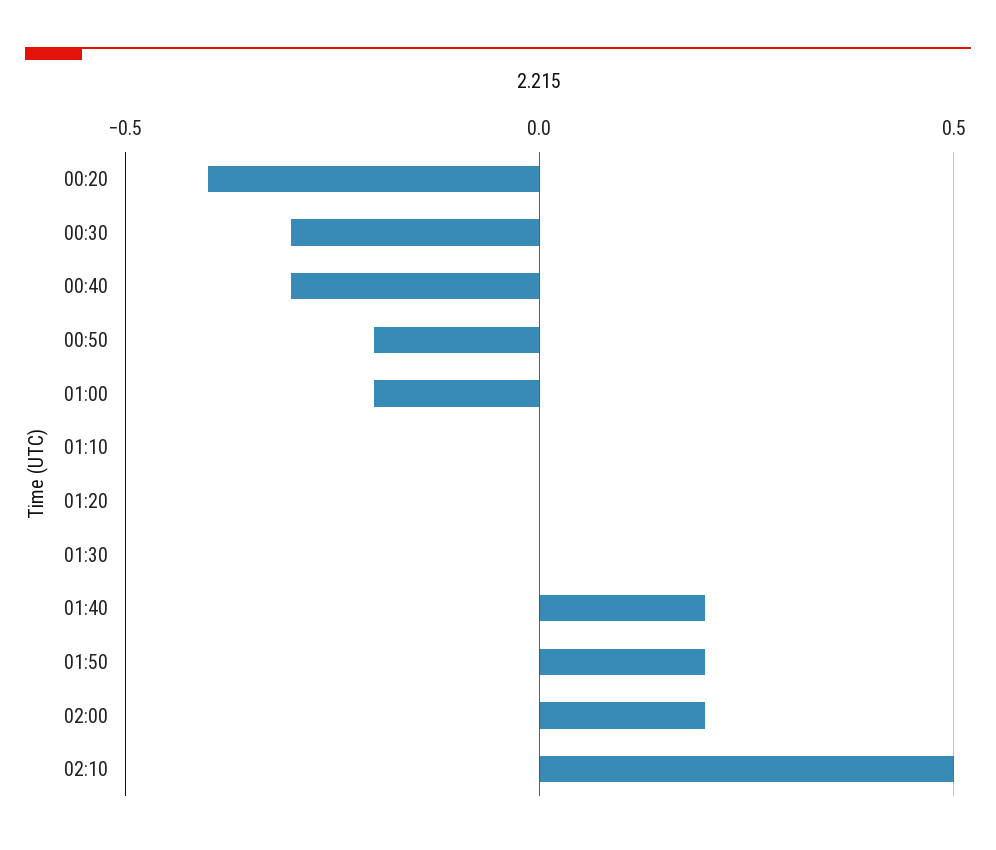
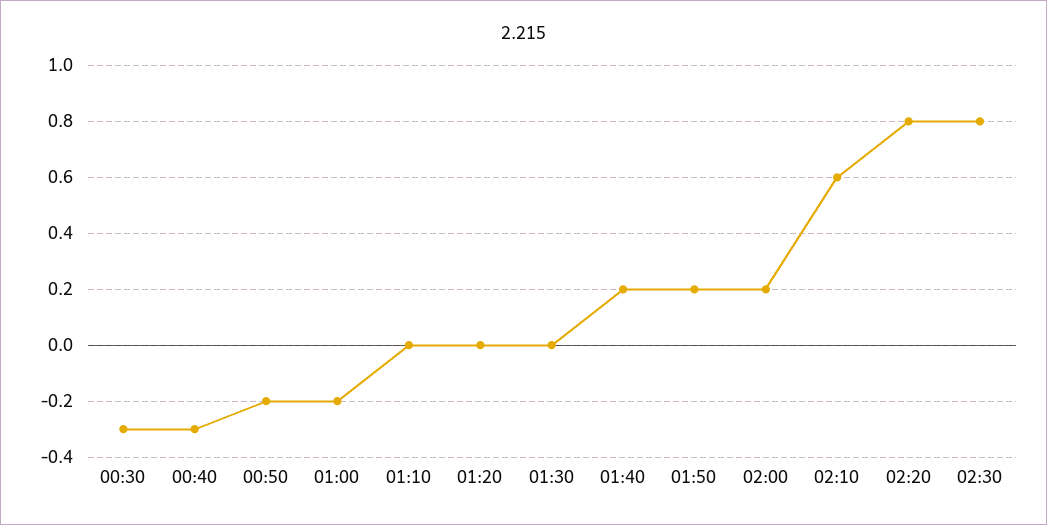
00:20: -0.4 -> none
02:10: 0.5 -> 0.6
02:20: none -> 0.8
02:30: none -> 0.8

